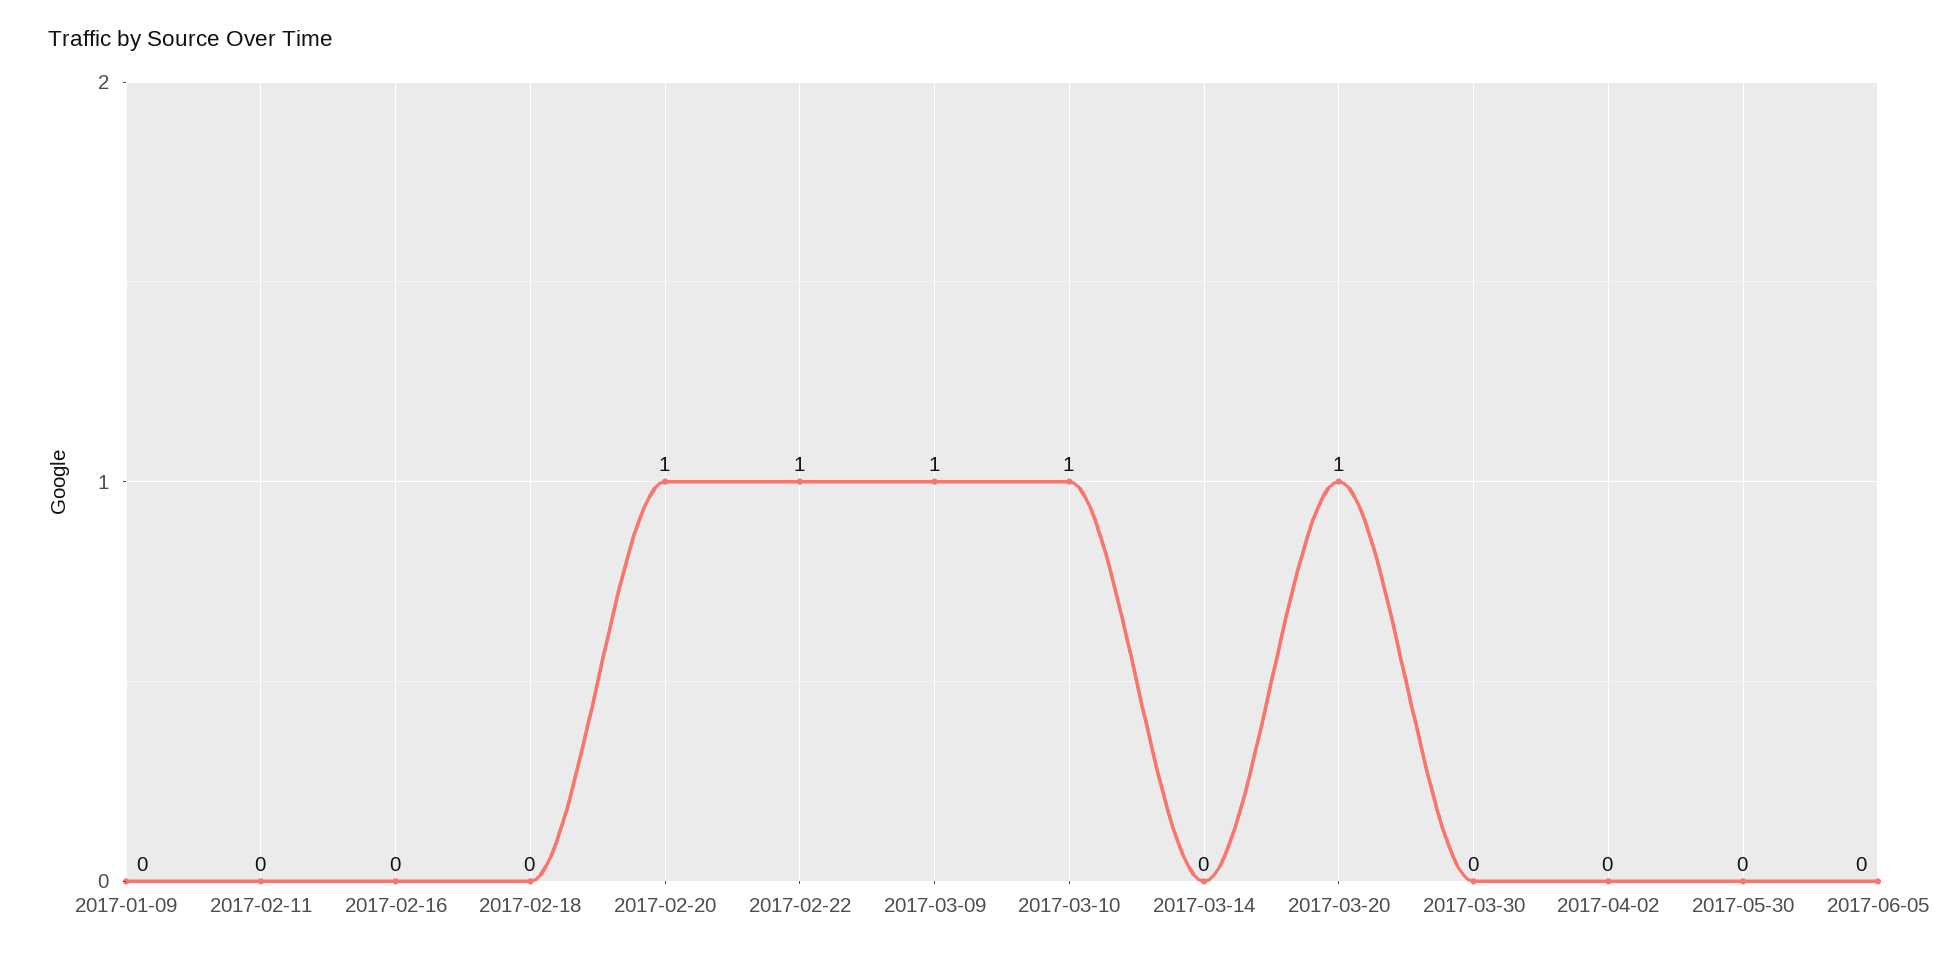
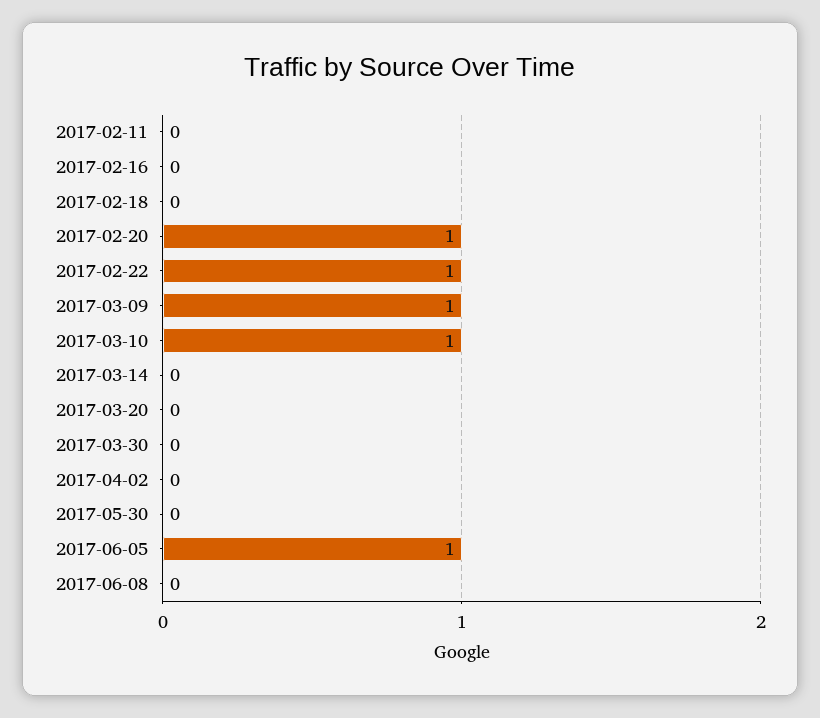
2017-01-09: 0 -> none
2017-03-20: 1 -> 0
2017-06-05: 0 -> 1
2017-06-08: none -> 0

